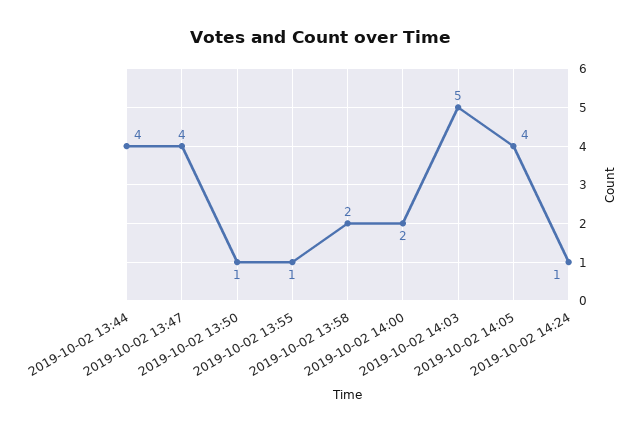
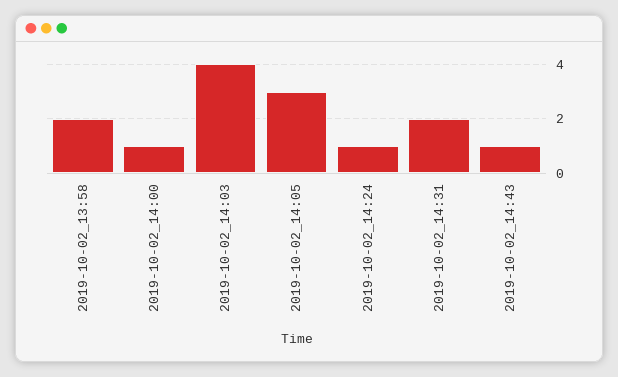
2019-10-02 13:44: 4 -> none
2019-10-02 13:47: 4 -> none
2019-10-02 13:50: 1 -> none
2019-10-02 13:55: 1 -> none
2019-10-02 14:00: 2 -> 1
2019-10-02 14:03: 5 -> 4
2019-10-02 14:05: 4 -> 3
2019-10-02_14:31: none -> 2
2019-10-02_14:43: none -> 1

